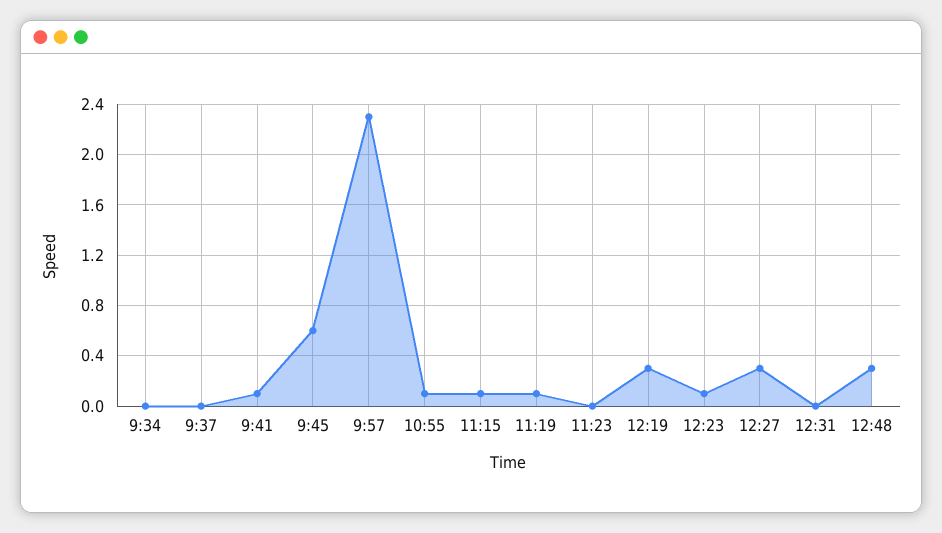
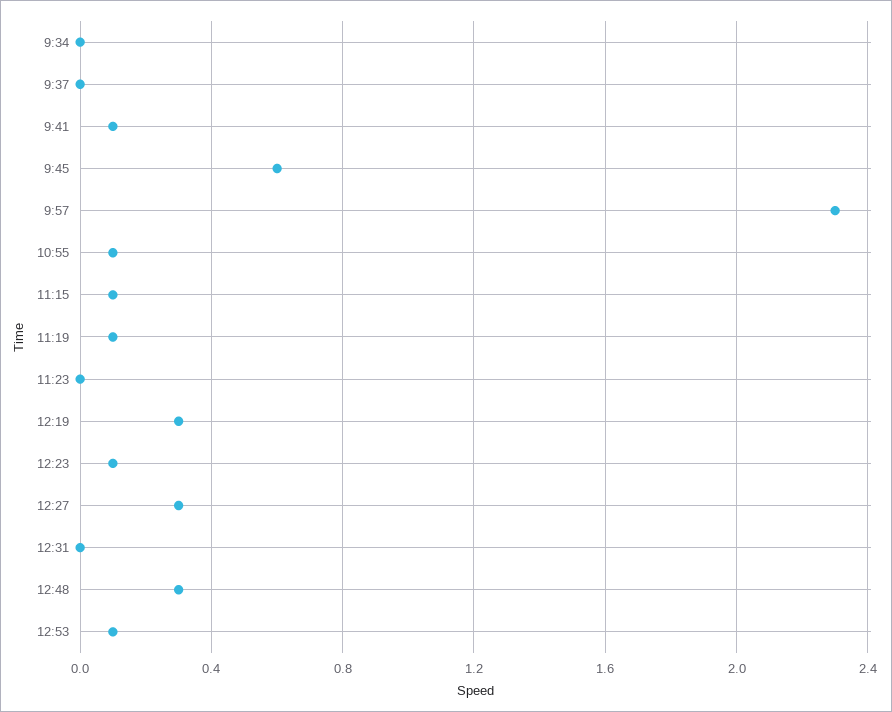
12:53: none -> 0.1

